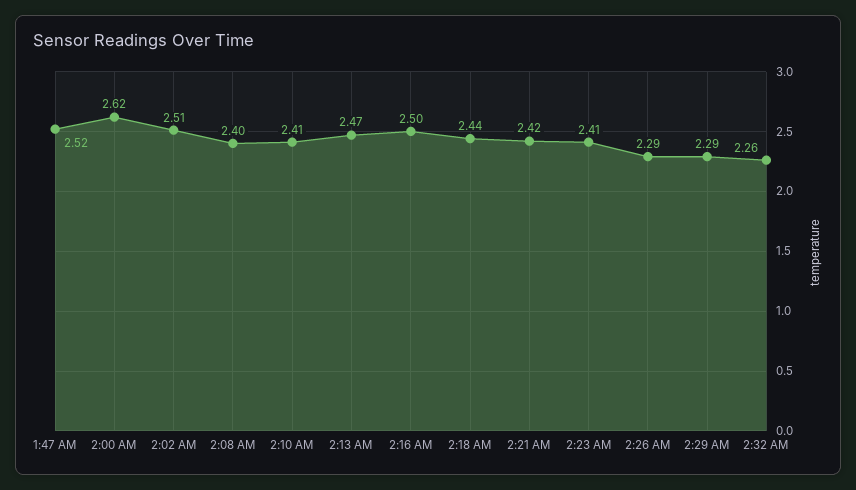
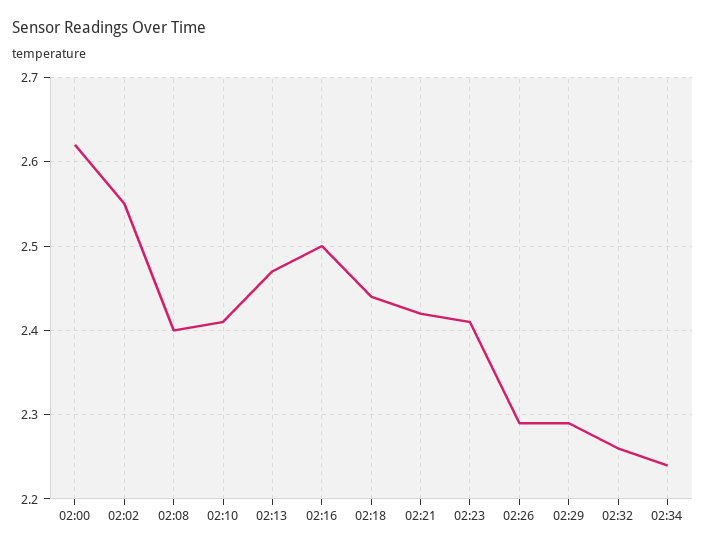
1:47 AM: 2.52 -> none
2:02 AM: 2.51 -> 2.55
02:34: none -> 2.24

